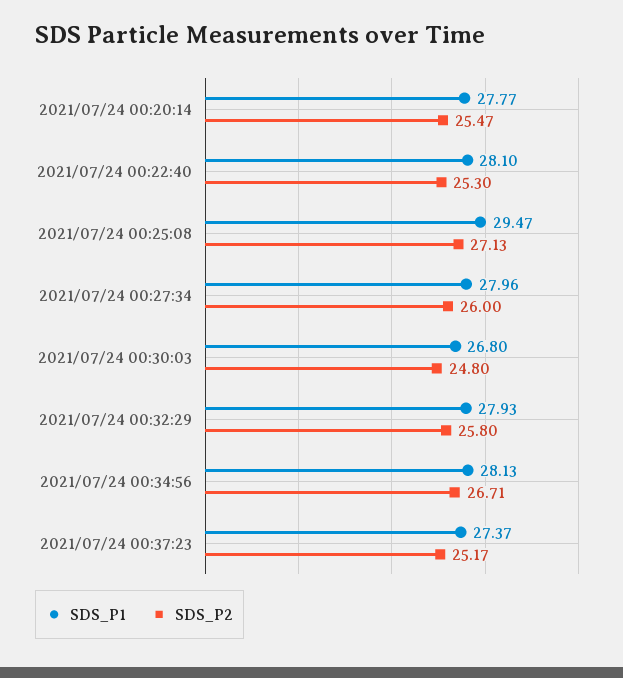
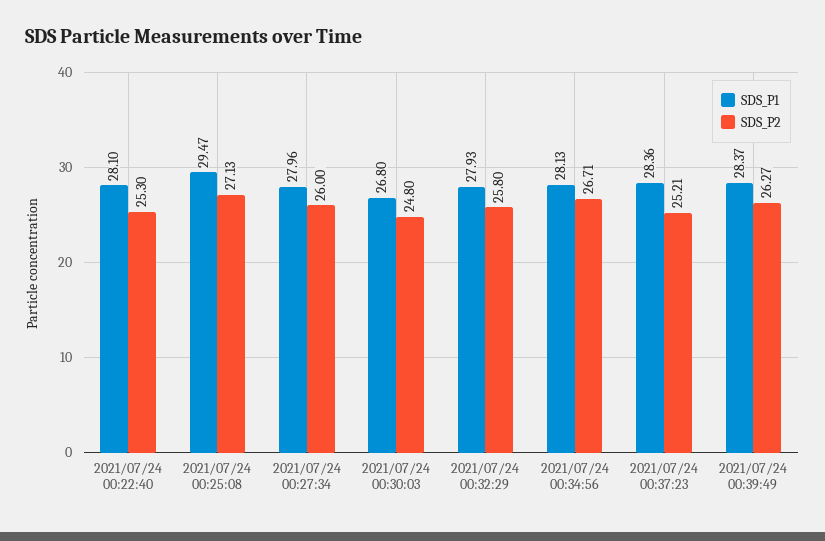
SDS_P1, 2021/07/24 00:20:14: 27.77 -> none
SDS_P2, 2021/07/24 00:20:14: 25.47 -> none
SDS_P1, 2021/07/24 00:37:23: 27.37 -> 28.36
SDS_P2, 2021/07/24 00:37:23: 25.17 -> 25.21
SDS_P1, 2021/07/24 00:39:49: none -> 28.37
SDS_P2, 2021/07/24 00:39:49: none -> 26.27

